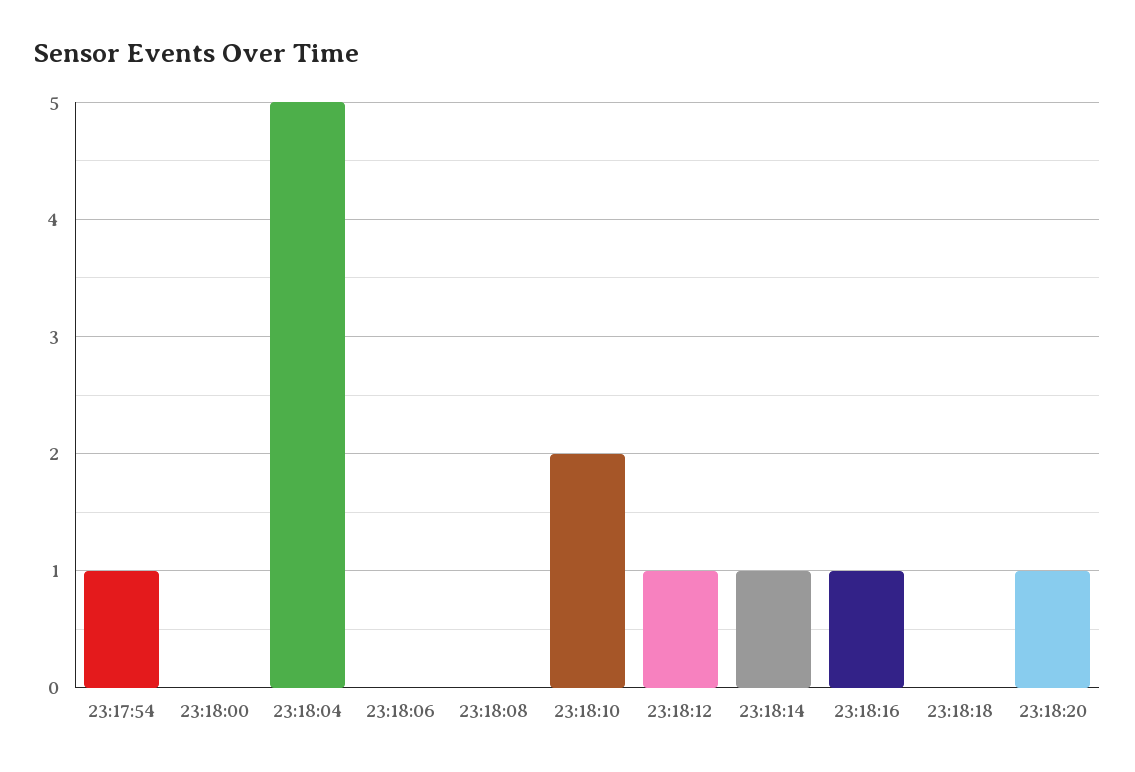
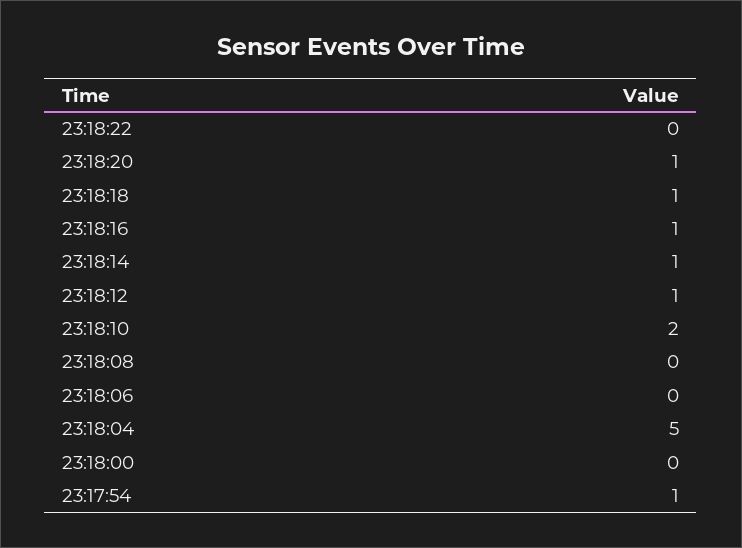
23:18:18: 0 -> 1
23:18:22: none -> 0

